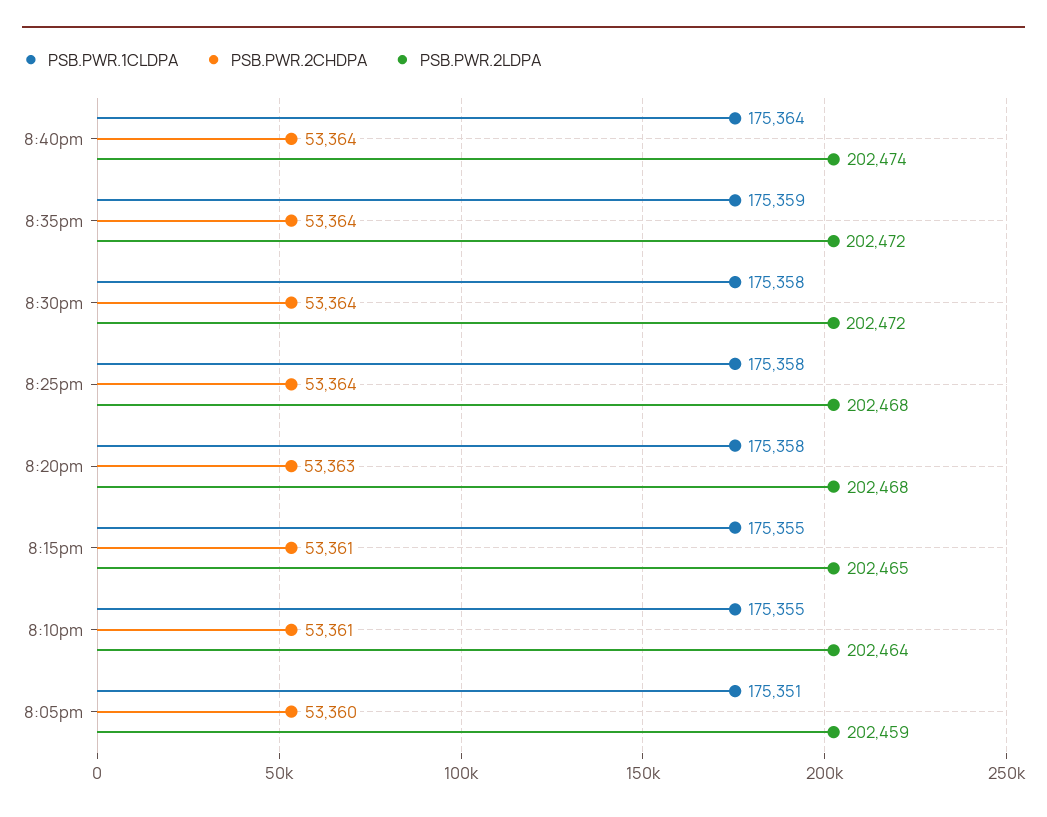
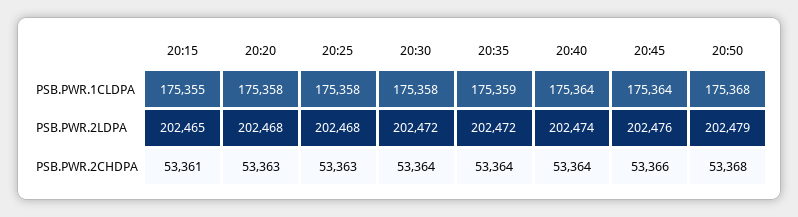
PSB.PWR.2CHDPA, 8:25pm: 53364 -> 53363
PSB.PWR.1CLDPA, 8:10pm: 175355 -> none
PSB.PWR.2CHDPA, 8:10pm: 53361 -> none
PSB.PWR.2LDPA, 8:10pm: 202464 -> none
PSB.PWR.1CLDPA, 8:05pm: 175351 -> none
PSB.PWR.2CHDPA, 8:05pm: 53360 -> none
PSB.PWR.2LDPA, 8:05pm: 202459 -> none
PSB.PWR.1CLDPA, 20:45: none -> 175364
PSB.PWR.1CLDPA, 20:50: none -> 175368
PSB.PWR.2LDPA, 20:45: none -> 202476
PSB.PWR.2LDPA, 20:50: none -> 202479
PSB.PWR.2CHDPA, 20:45: none -> 53366
PSB.PWR.2CHDPA, 20:50: none -> 53368

